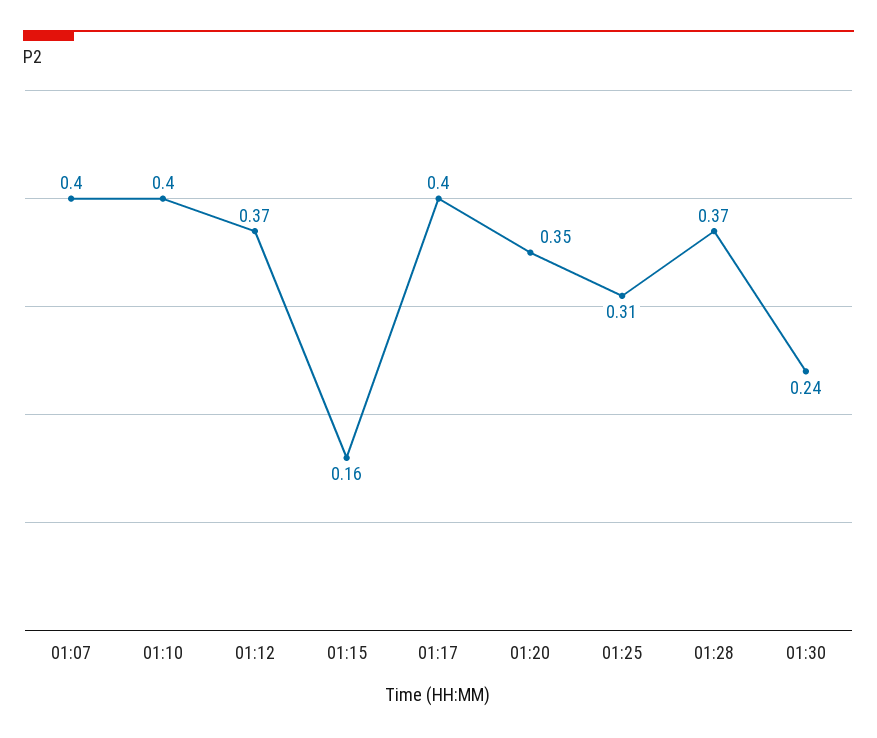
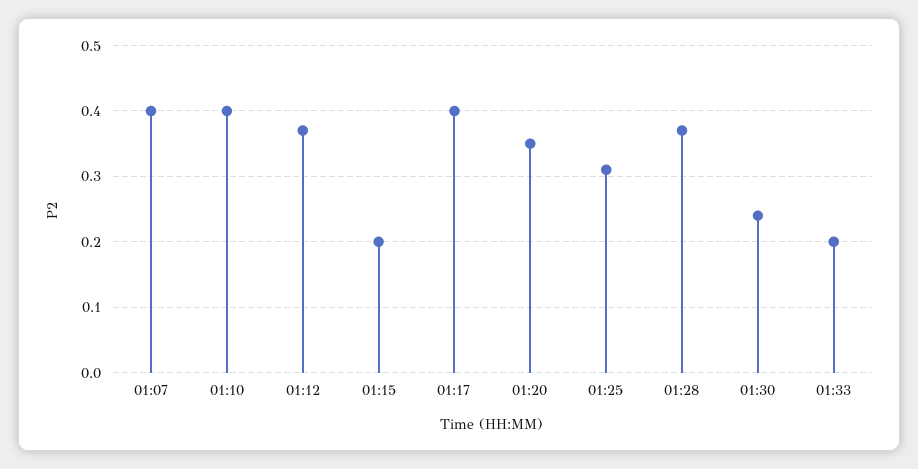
01:15: 0.16 -> 0.2
01:33: none -> 0.2

